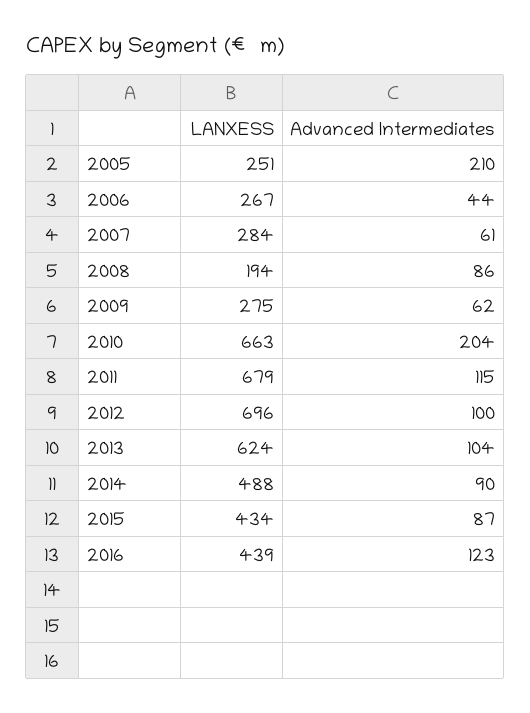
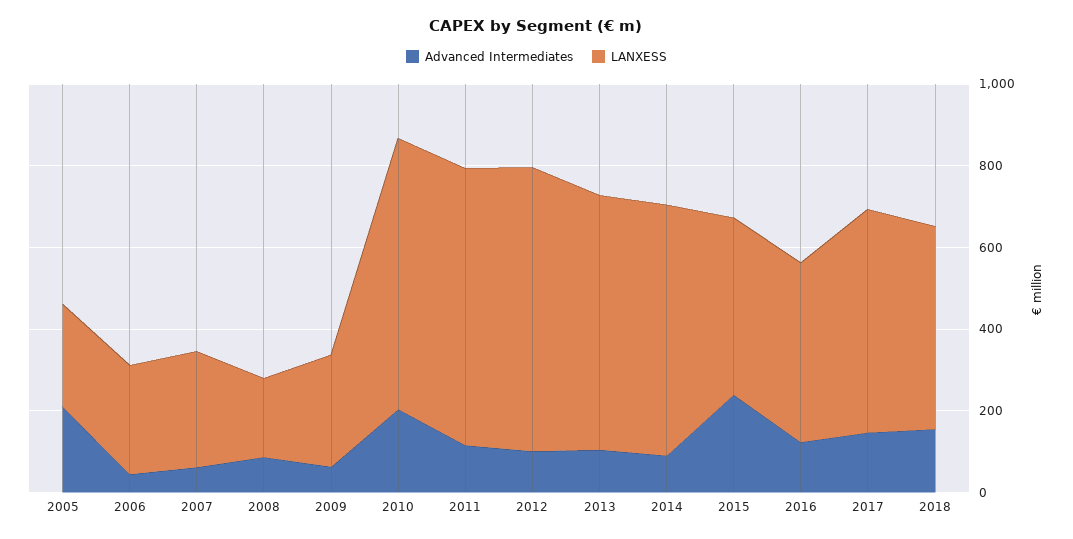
LANXESS, 2014: 488 -> 600
Advanced Intermediates, 2015: 87 -> 250
Advanced Intermediates, 2017: none -> 150
LANXESS, 2017: none -> 550
Advanced Intermediates, 2018: none -> 150
LANXESS, 2018: none -> 500

